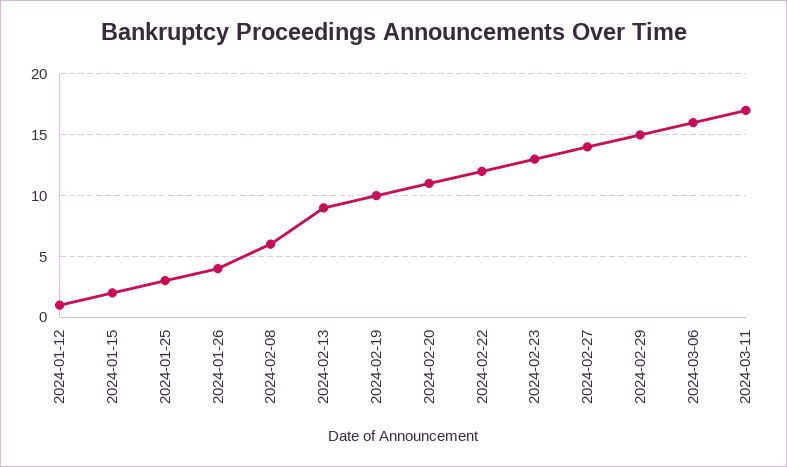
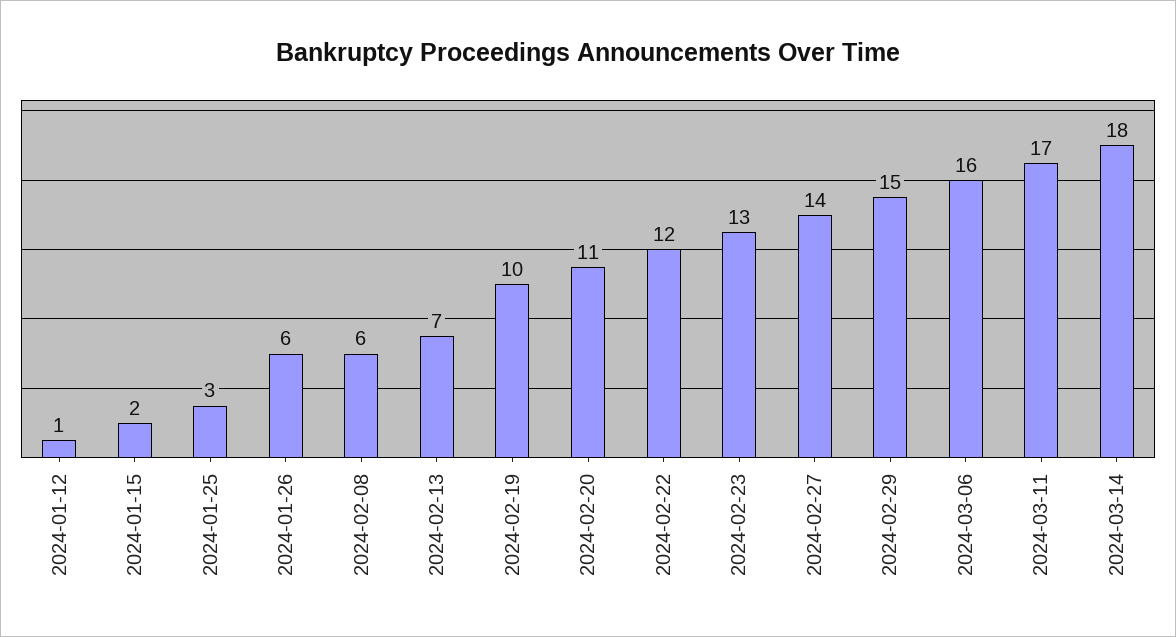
2024-01-26: 4 -> 6
2024-02-13: 9 -> 7
2024-03-14: none -> 18

